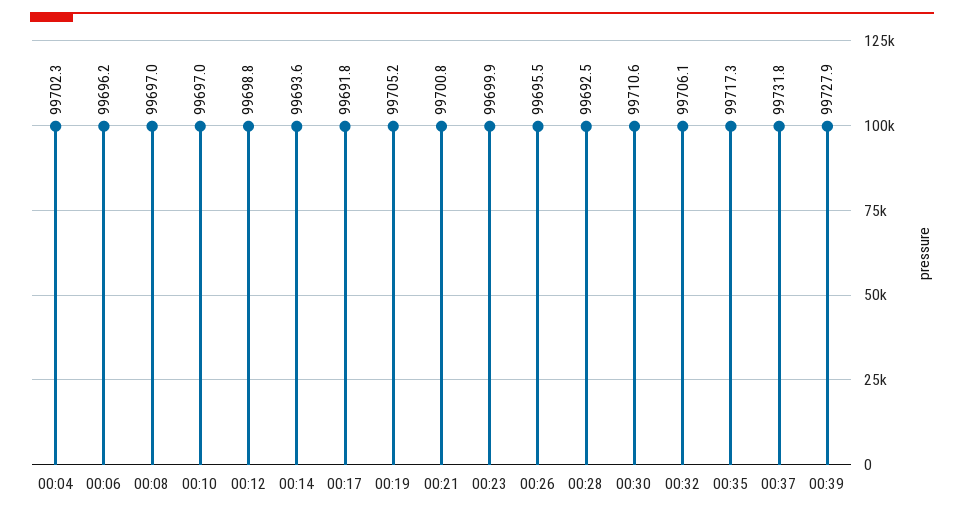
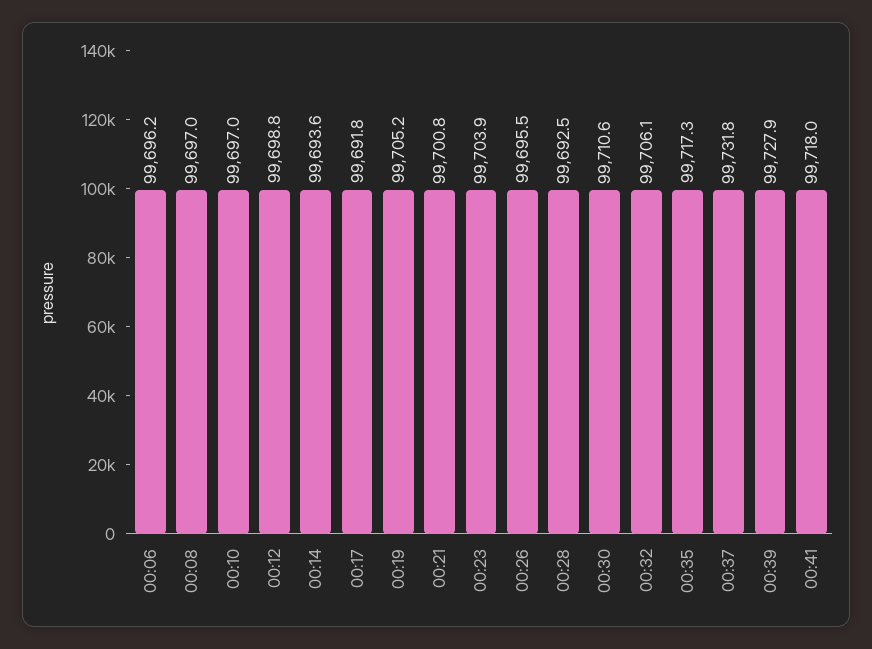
00:04: 99702.3 -> none
00:23: 99699.9 -> 99703.9
00:41: none -> 99718

